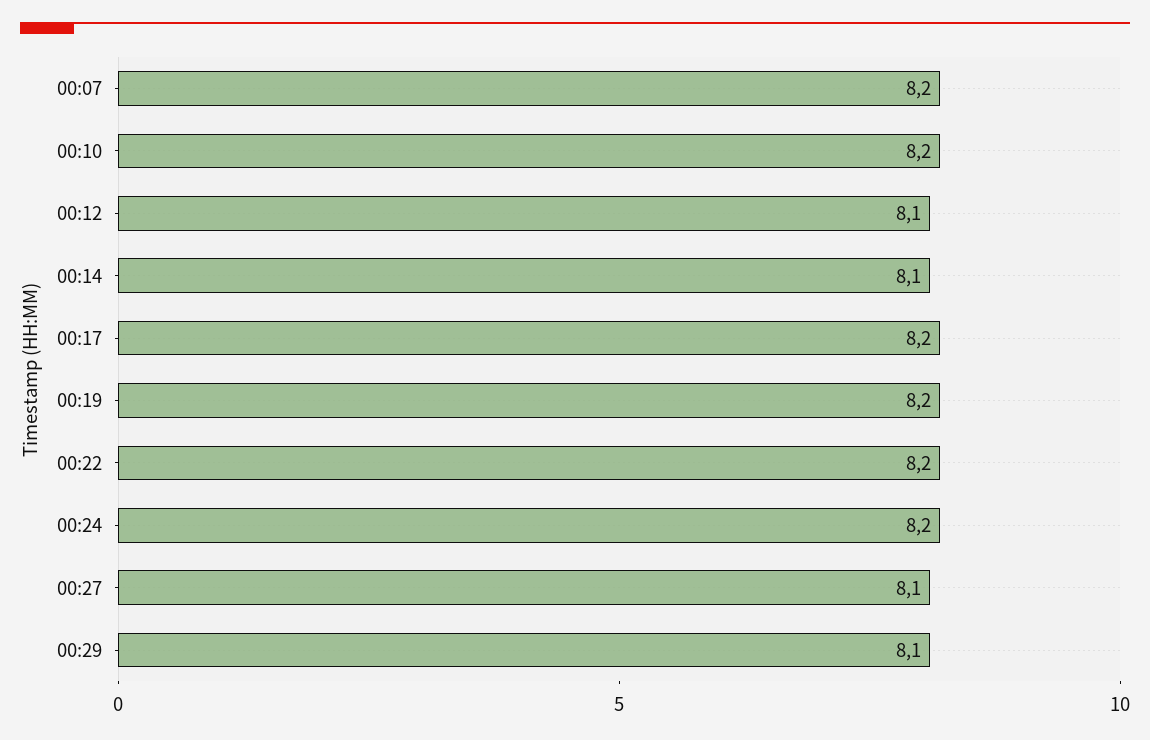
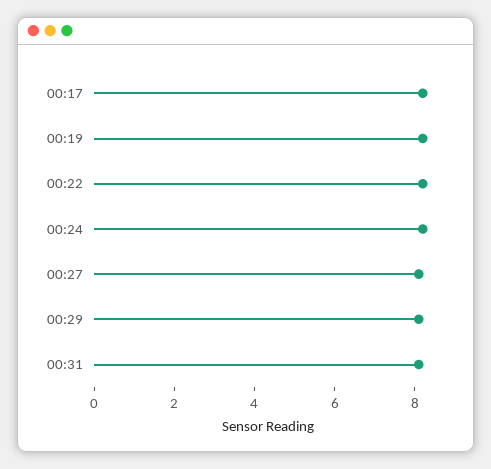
00:07: 8.2 -> none
00:10: 8.2 -> none
00:12: 8.1 -> none
00:14: 8.1 -> none
00:31: none -> 8

